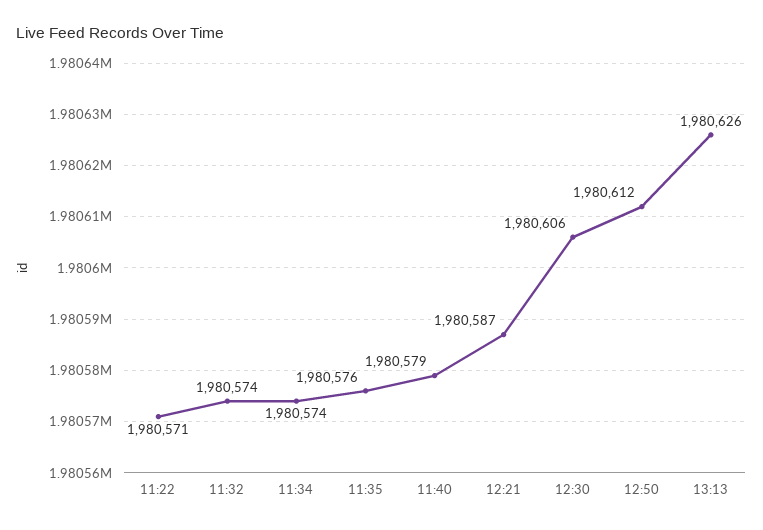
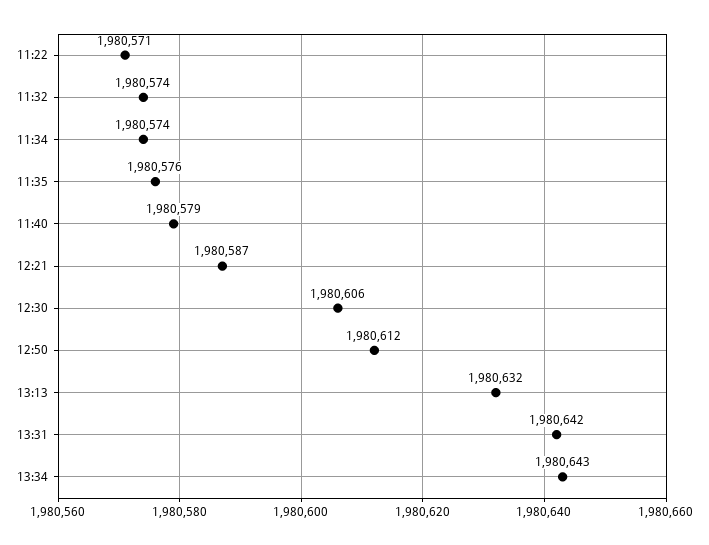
13:13: 1980626 -> 1980632
13:31: none -> 1980642
13:34: none -> 1980643

